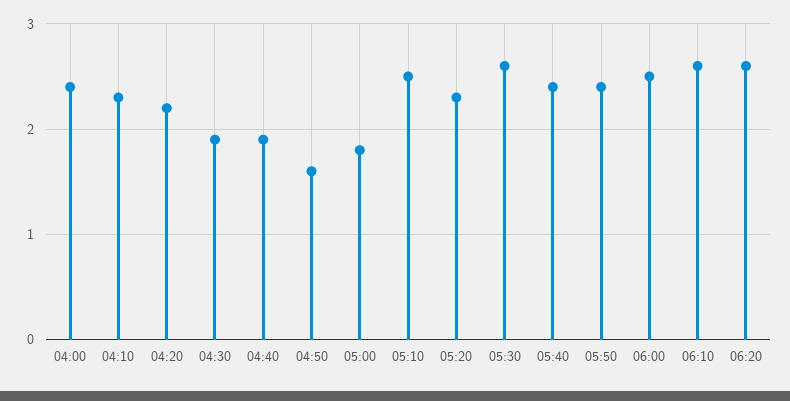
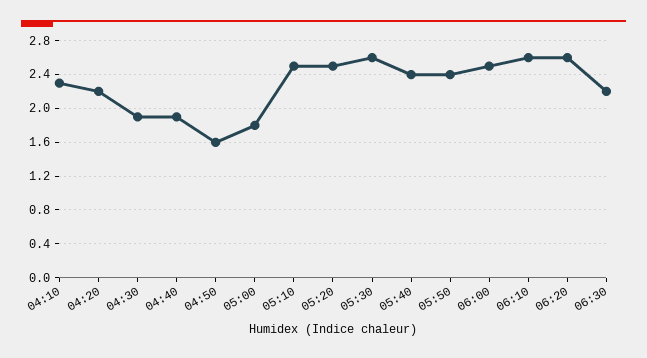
04:00: 2.4 -> none
05:20: 2.3 -> 2.5
06:30: none -> 2.2

